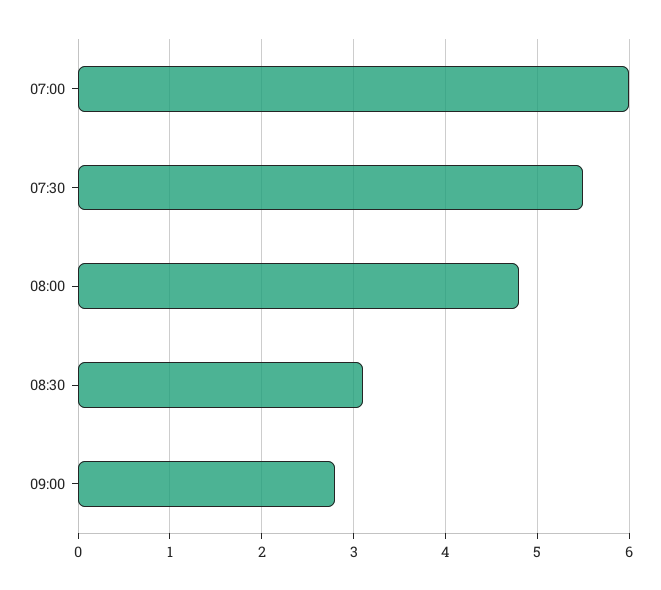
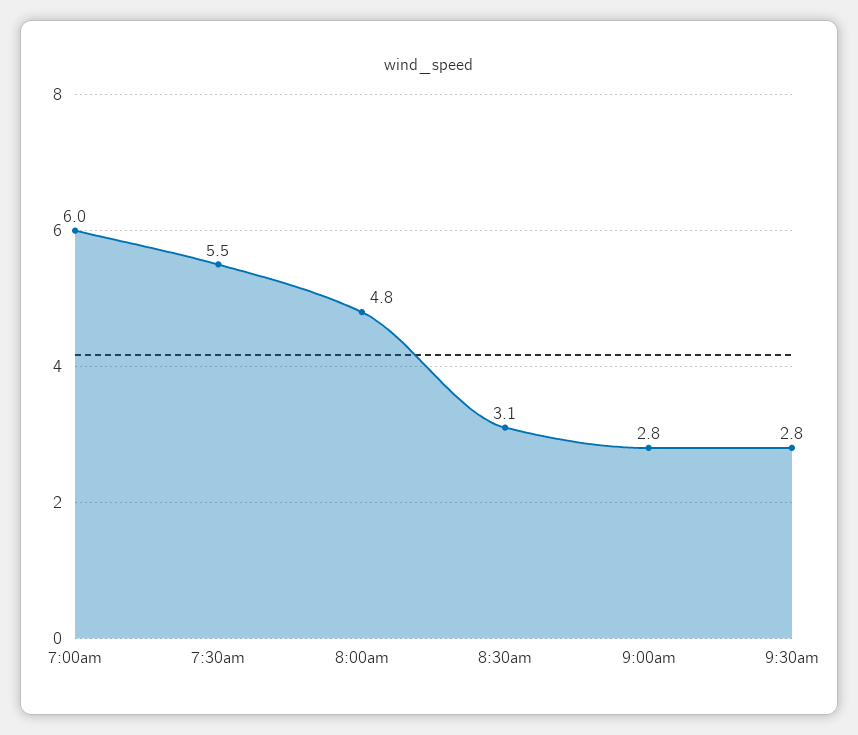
9:30am: none -> 2.8

